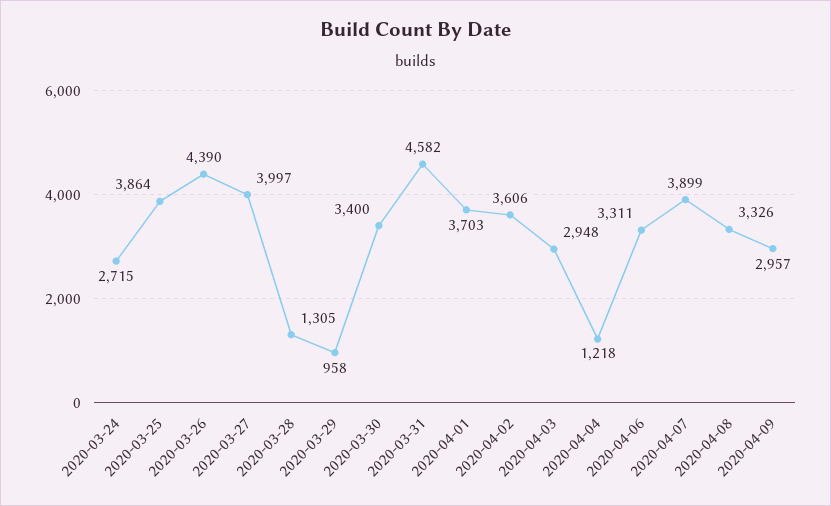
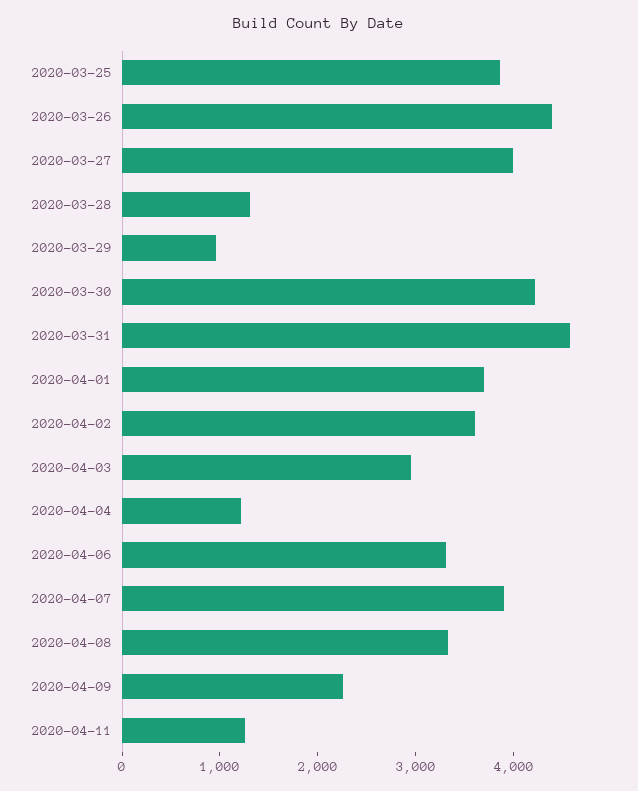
2020-03-24: 2715 -> none
2020-03-30: 3400 -> 4200
2020-04-09: 2957 -> 2200
2020-04-11: none -> 1200

